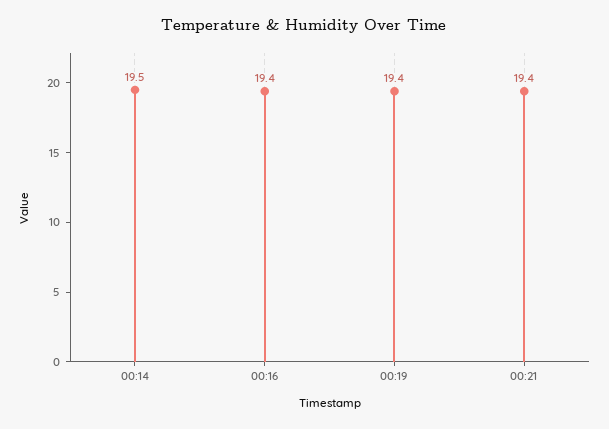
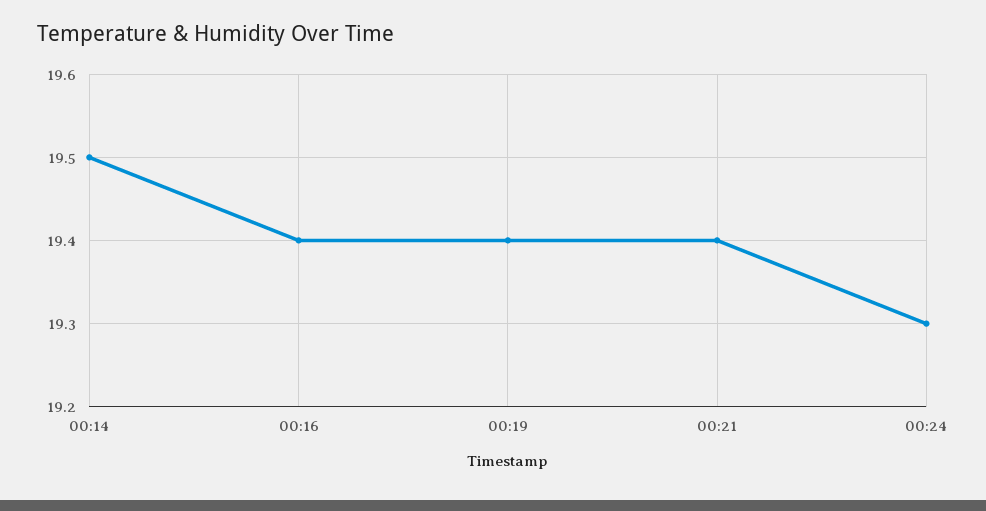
00:24: none -> 19.3

